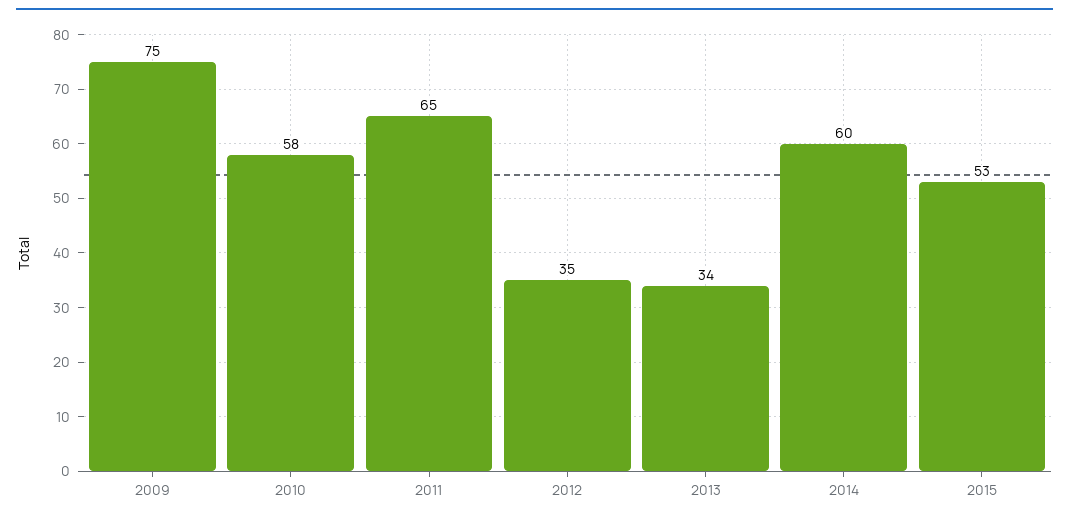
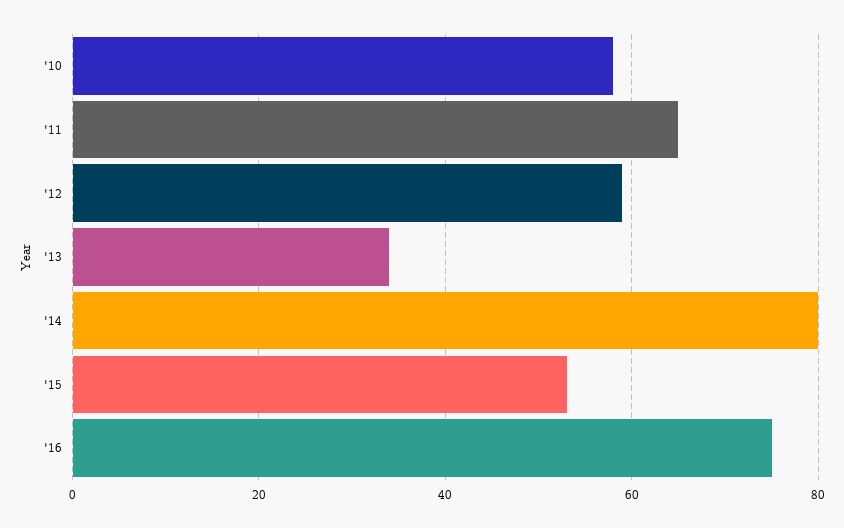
2009: 75 -> none
2012: 35 -> 60
2014: 60 -> 80
'16: none -> 75

